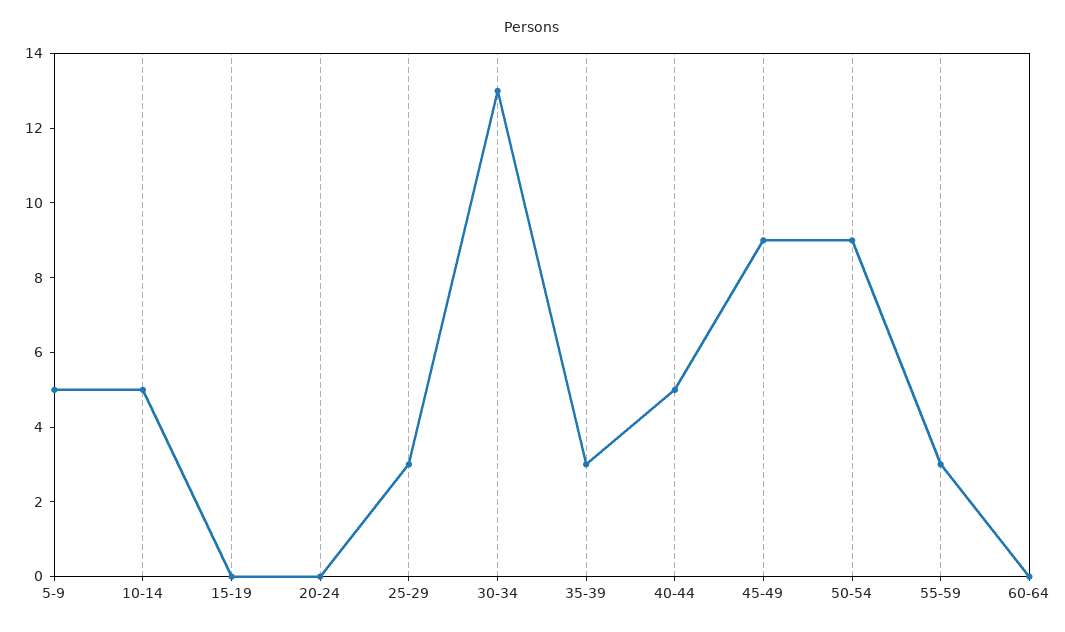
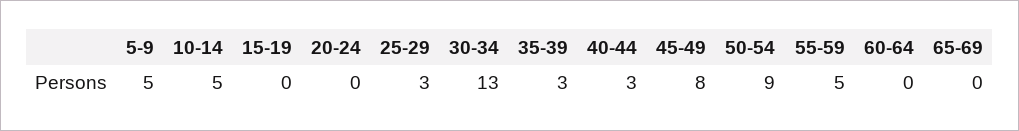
40-44: 5 -> 3
45-49: 9 -> 8
55-59: 3 -> 5
65-69: none -> 0

